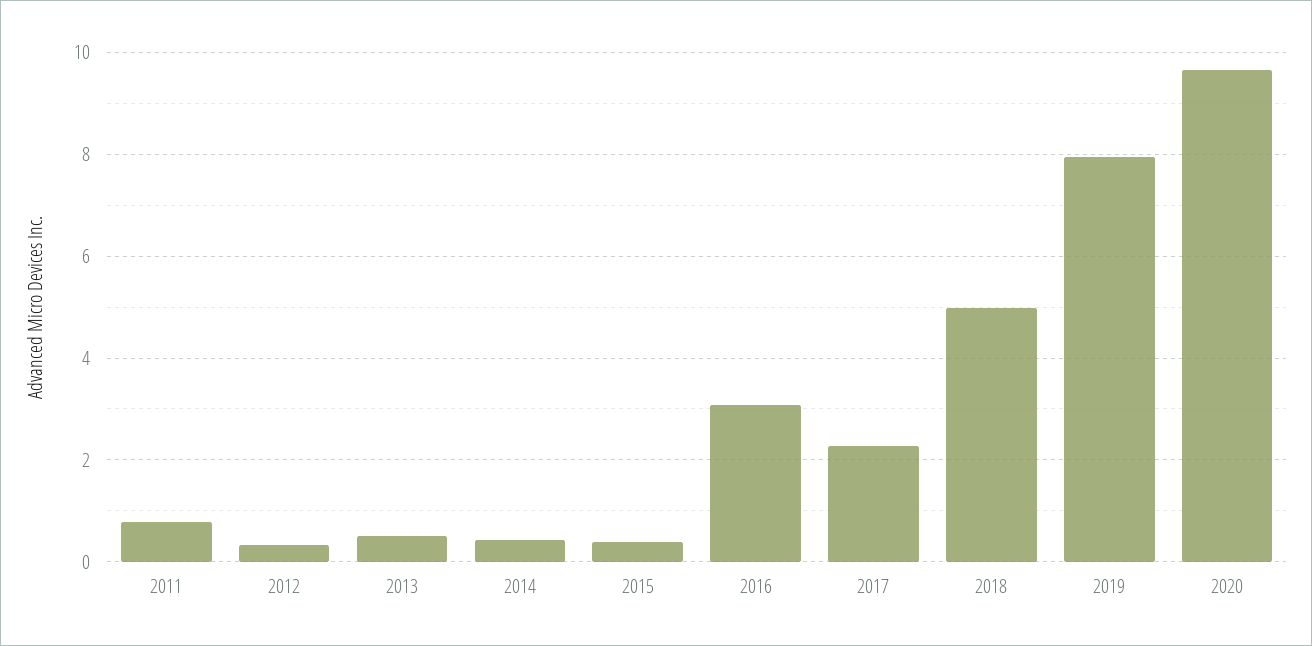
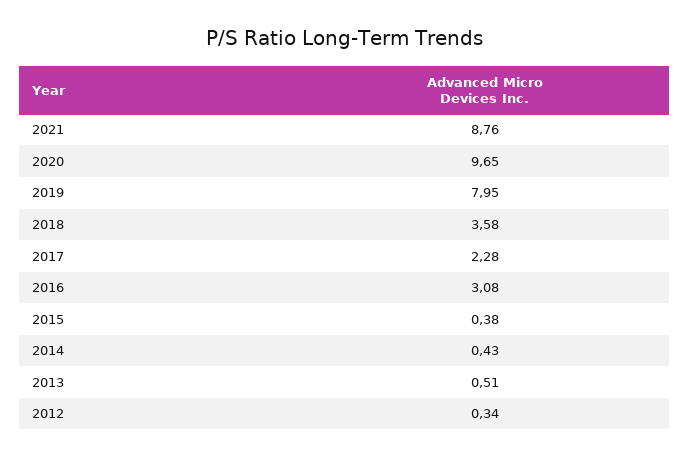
2011: 0.8 -> none
2018: 5 -> 3.58
2021: none -> 8.76

